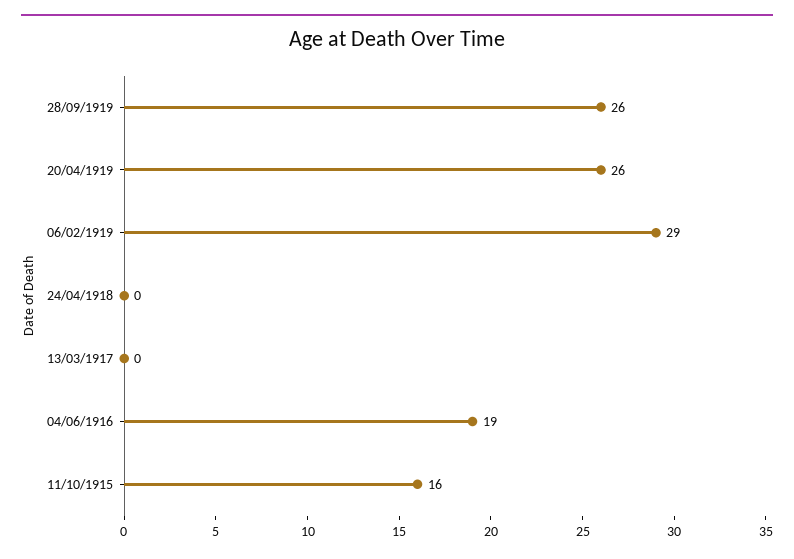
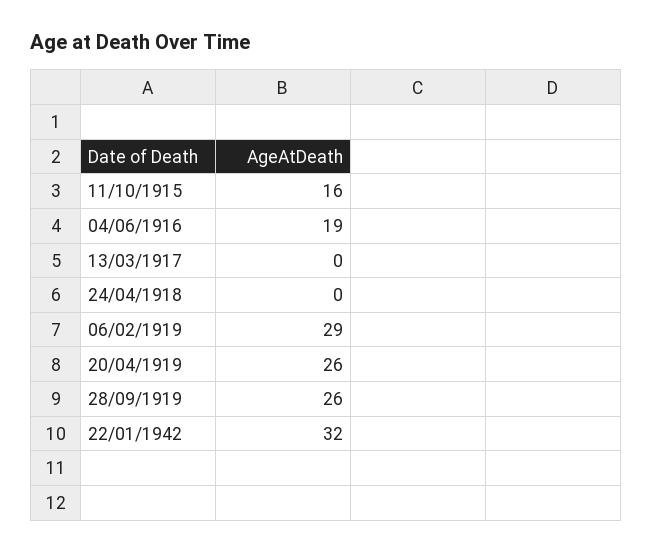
22/01/1942: none -> 32

